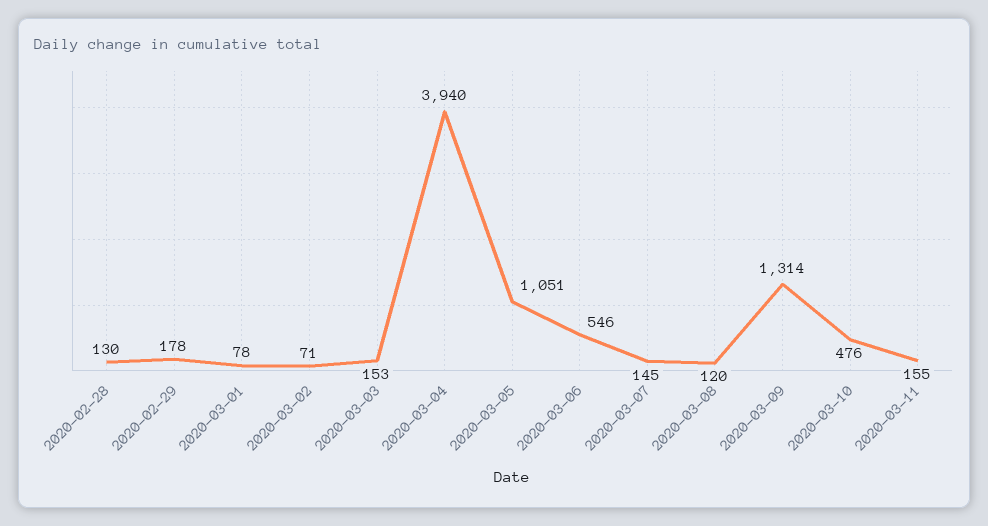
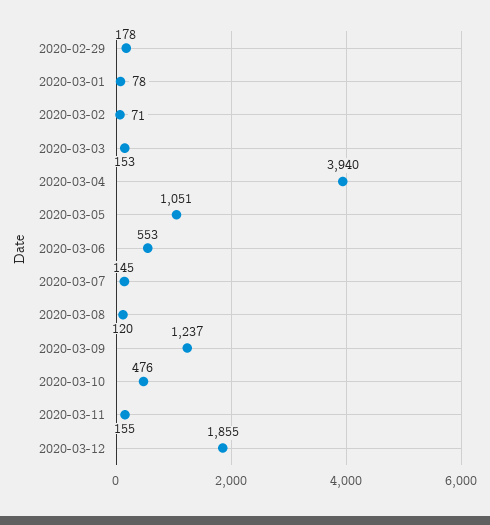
2020-02-28: 130 -> none
2020-03-06: 546 -> 553
2020-03-09: 1314 -> 1237
2020-03-12: none -> 1855

